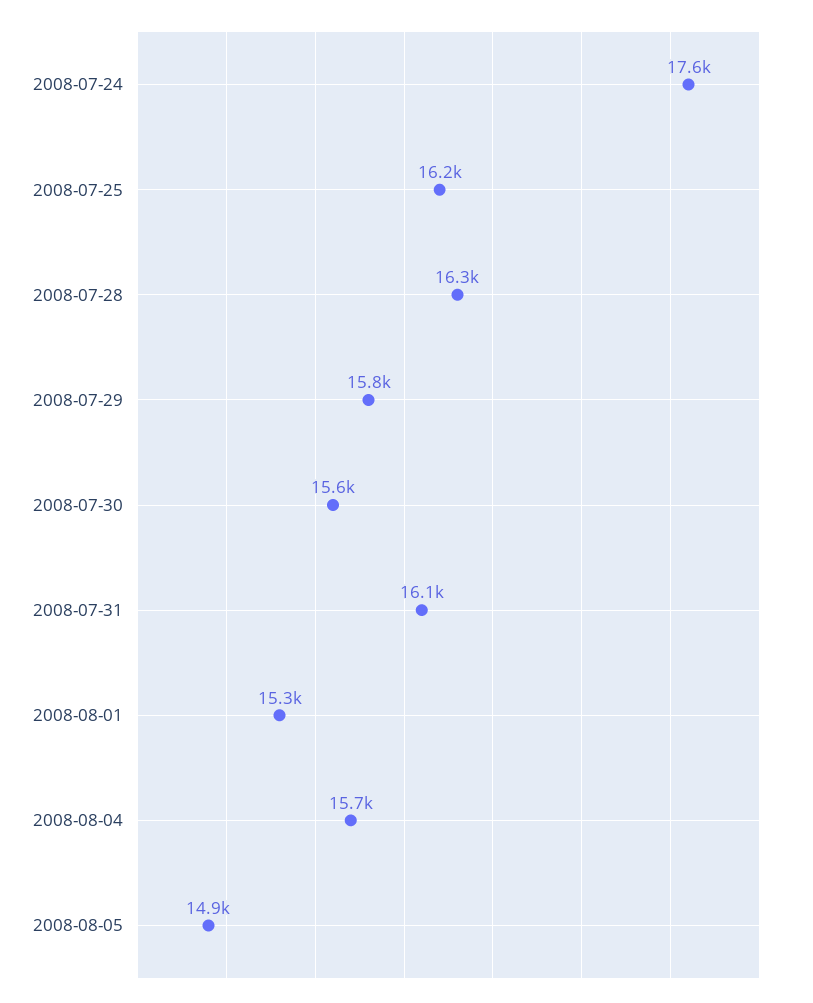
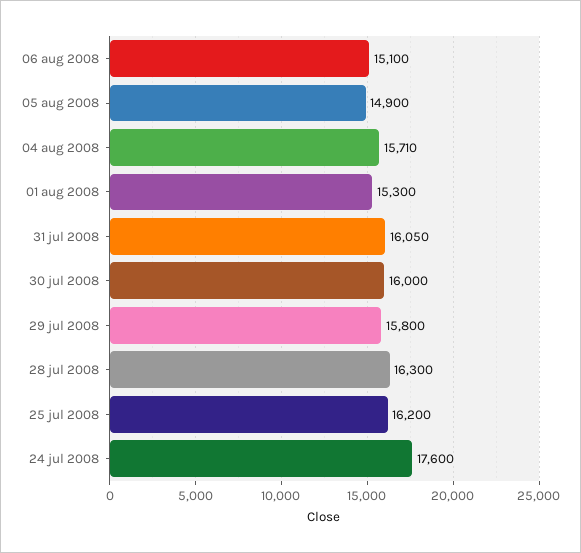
2008-07-30: 15600 -> 16000
06 aug 2008: none -> 15100

